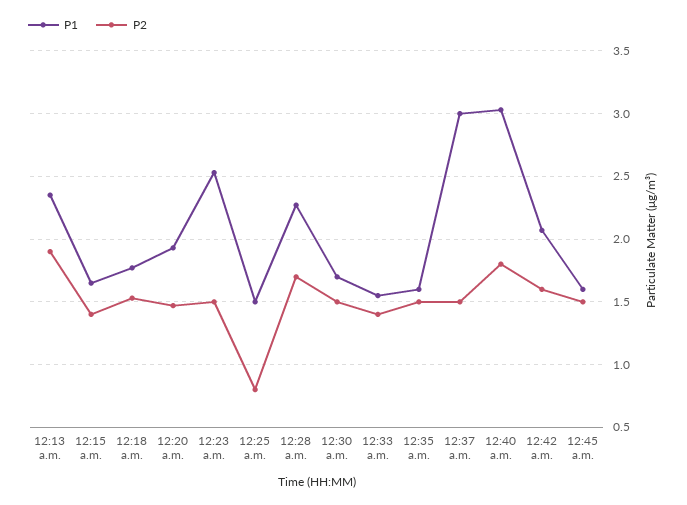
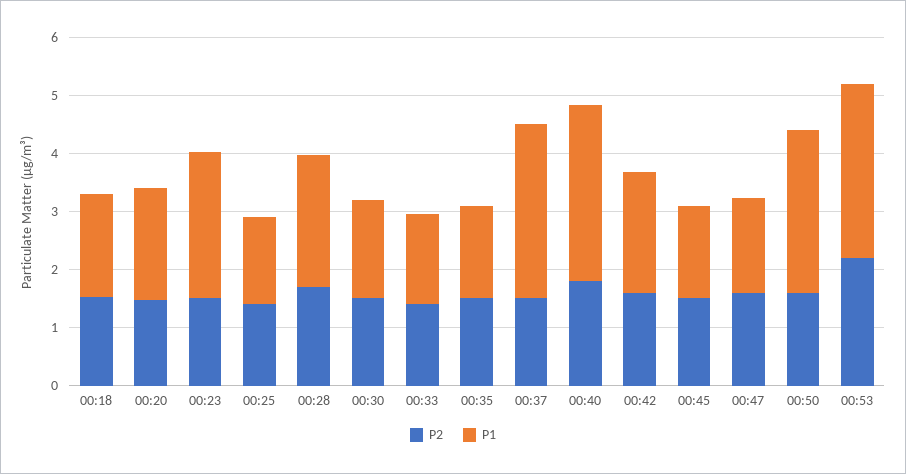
P1, 12:13 a.m.: 2.35 -> none
P2, 12:13 a.m.: 1.9 -> none
P1, 12:15 a.m.: 1.65 -> none
P2, 12:15 a.m.: 1.4 -> none
P2, 12:25 a.m.: 0.8 -> 1.4
P2, 00:47: none -> 1.6
P1, 00:47: none -> 1.6
P2, 00:50: none -> 1.6
P1, 00:50: none -> 2.8
P2, 00:53: none -> 2.2
P1, 00:53: none -> 3

